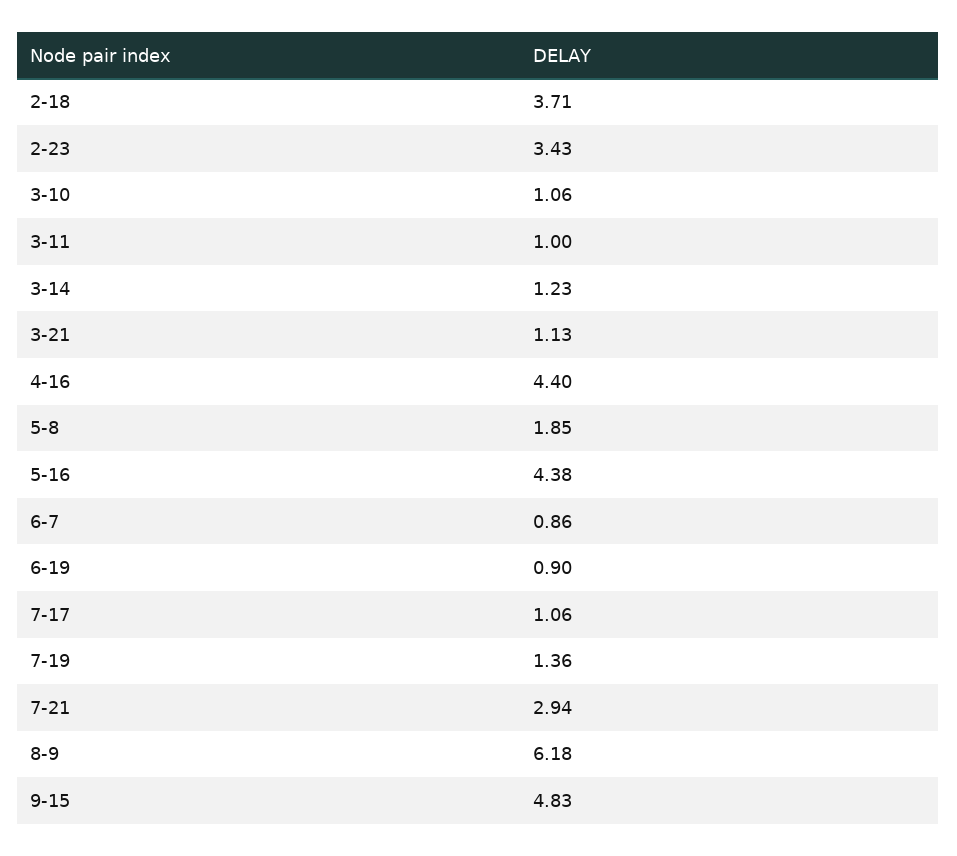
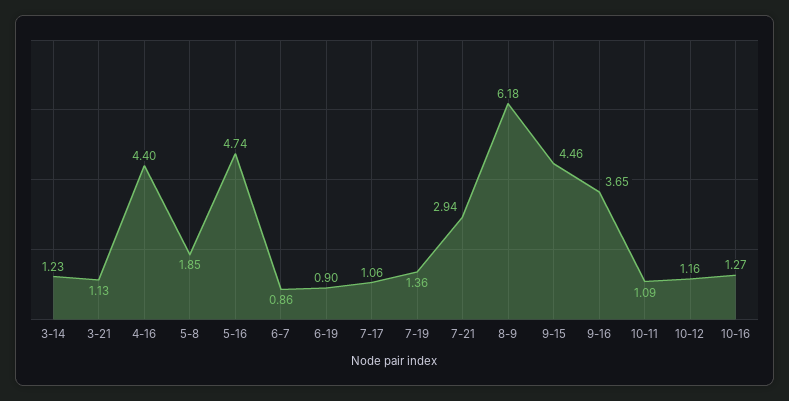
2-18: 3.71 -> none
2-23: 3.43 -> none
3-10: 1.06 -> none
3-11: 1 -> none
5-16: 4.38 -> 4.74
9-15: 4.83 -> 4.46
9-16: none -> 3.65
10-11: none -> 1.09
10-12: none -> 1.16
10-16: none -> 1.27

